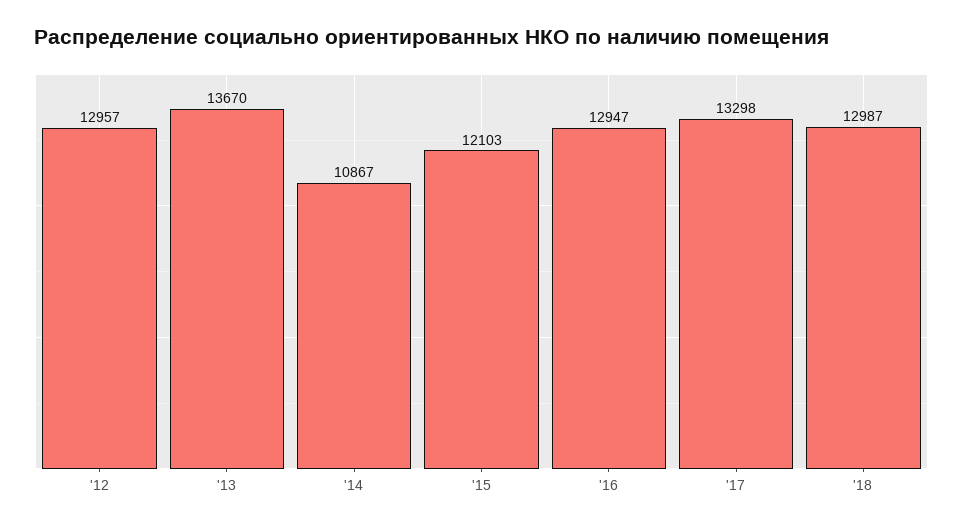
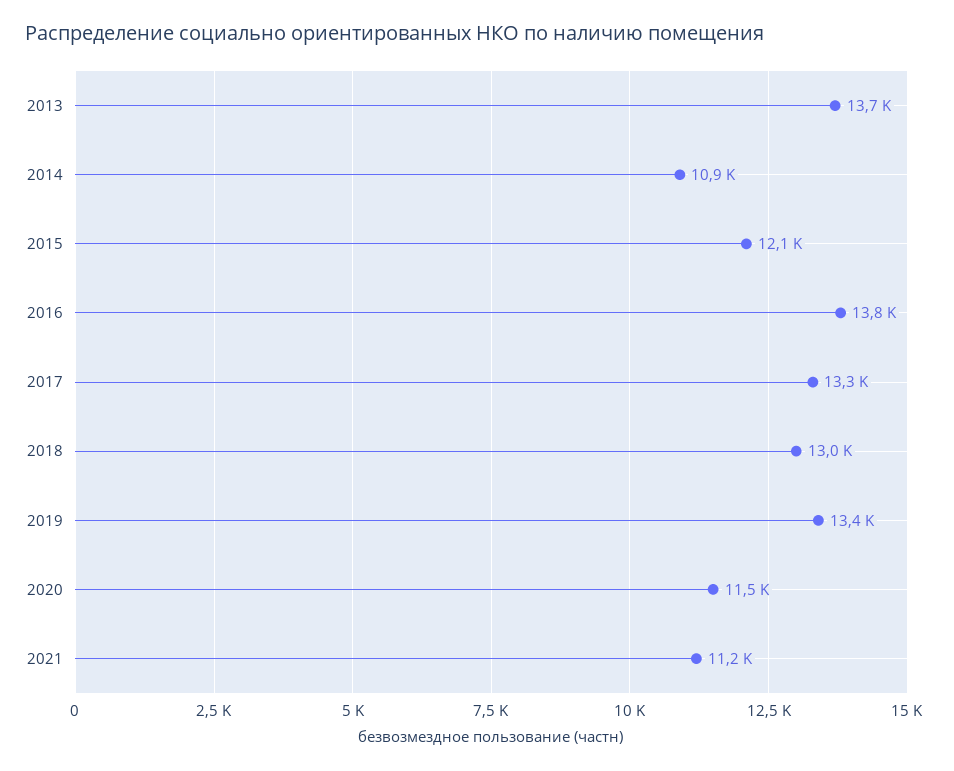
'12: 12957 -> none
'16: 12947 -> 13800
2019: none -> 13400
2020: none -> 11500
2021: none -> 11200

